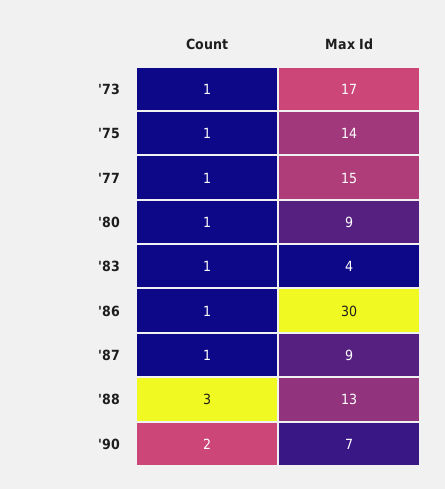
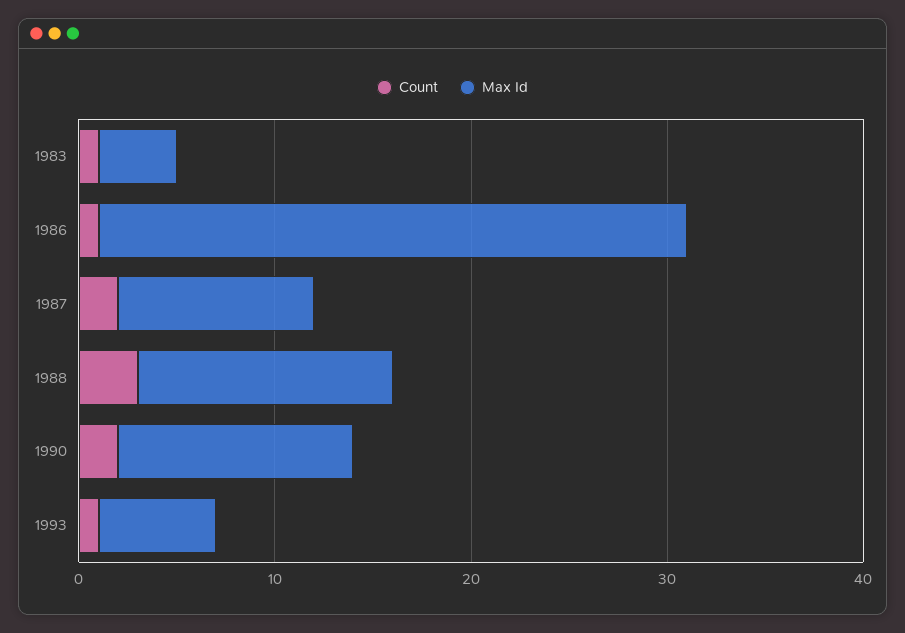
Count, '73: 1 -> none
Max Id, '73: 17 -> none
Count, '75: 1 -> none
Max Id, '75: 14 -> none
Count, '77: 1 -> none
Max Id, '77: 15 -> none
Count, '80: 1 -> none
Max Id, '80: 9 -> none
Count, '87: 1 -> 2
Max Id, '87: 9 -> 10
Max Id, '90: 7 -> 12
Count, 1993: none -> 1
Max Id, 1993: none -> 6

